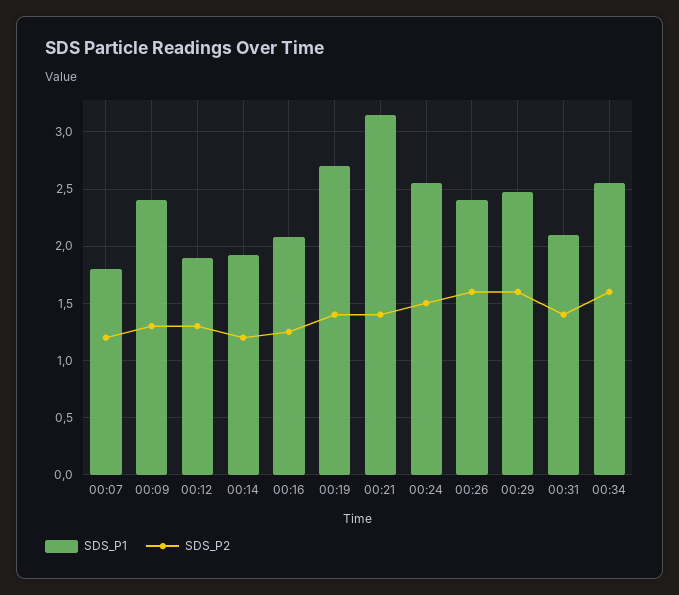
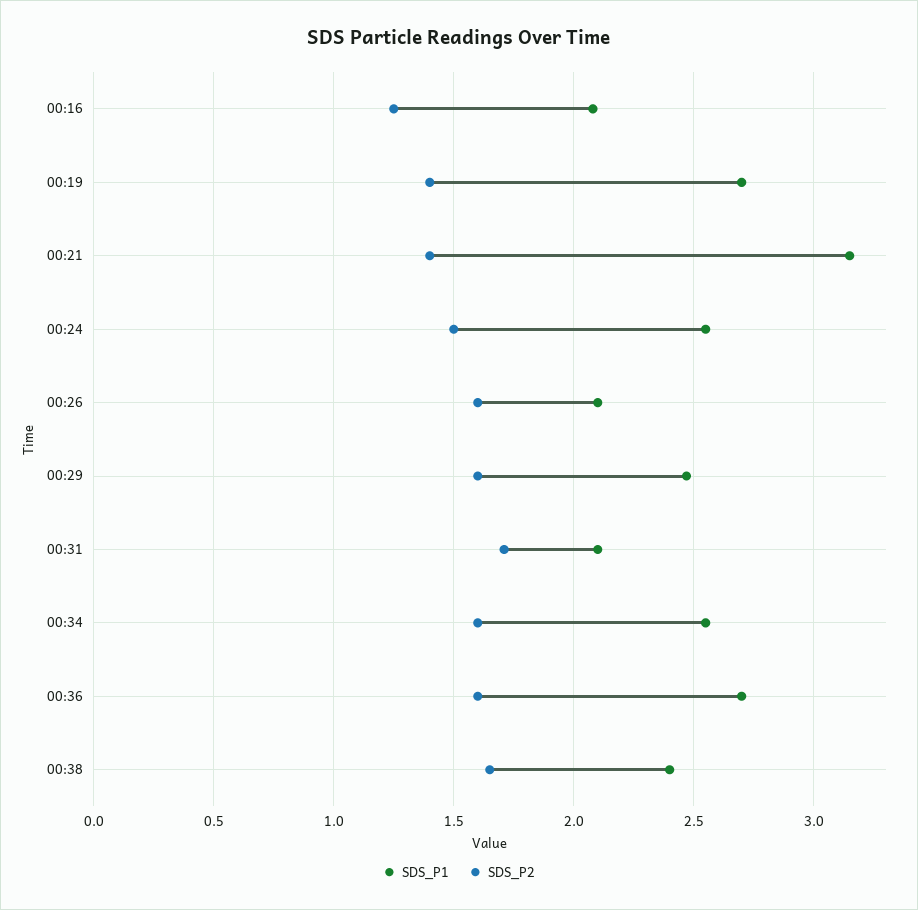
SDS_P1, 00:07: 1.8 -> none
SDS_P2, 00:07: 1.2 -> none
SDS_P1, 00:09: 2.4 -> none
SDS_P2, 00:09: 1.3 -> none
SDS_P1, 00:12: 1.9 -> none
SDS_P2, 00:12: 1.3 -> none
SDS_P1, 00:14: 1.9 -> none
SDS_P2, 00:14: 1.2 -> none
SDS_P1, 00:26: 2.4 -> 2.1
SDS_P2, 00:31: 1.4 -> 1.7
SDS_P1, 00:36: none -> 2.7
SDS_P2, 00:36: none -> 1.6
SDS_P1, 00:38: none -> 2.4
SDS_P2, 00:38: none -> 1.65

